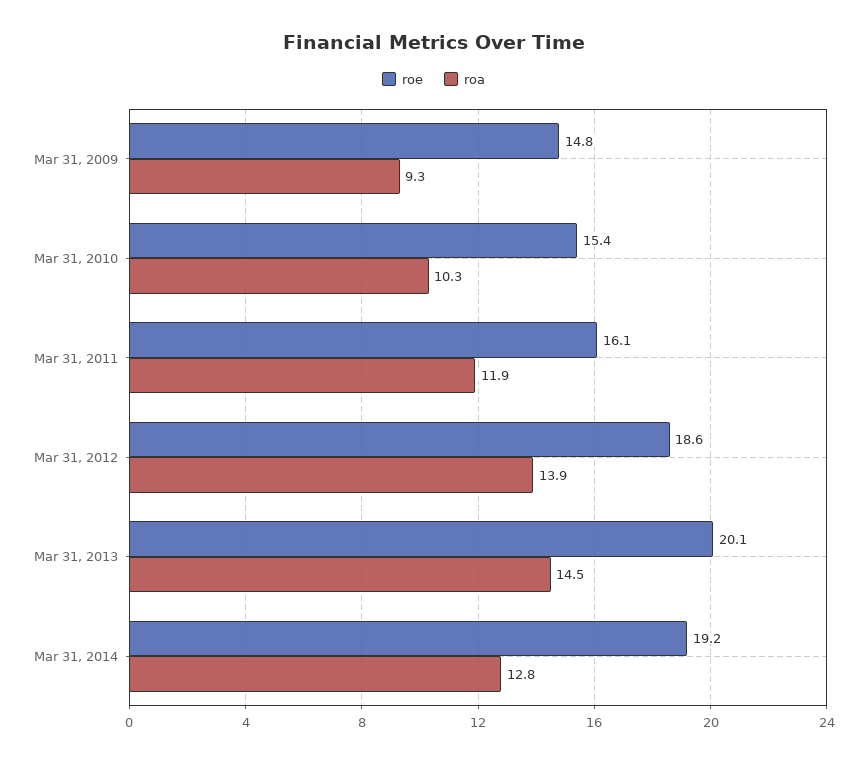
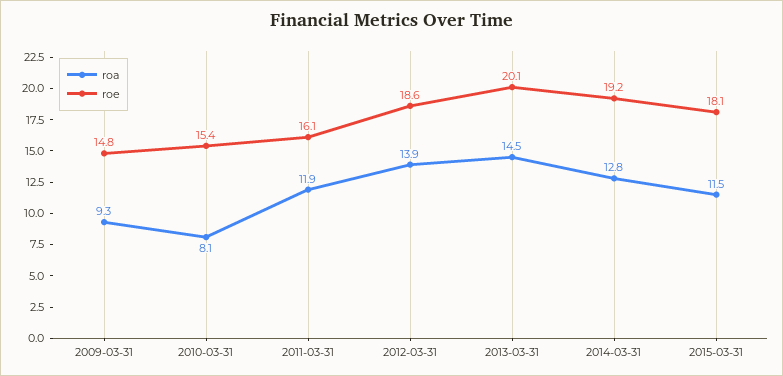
roa, Mar 31, 2010: 10.3 -> 8.1
roa, 2015-03-31: none -> 11.5
roe, 2015-03-31: none -> 18.1

